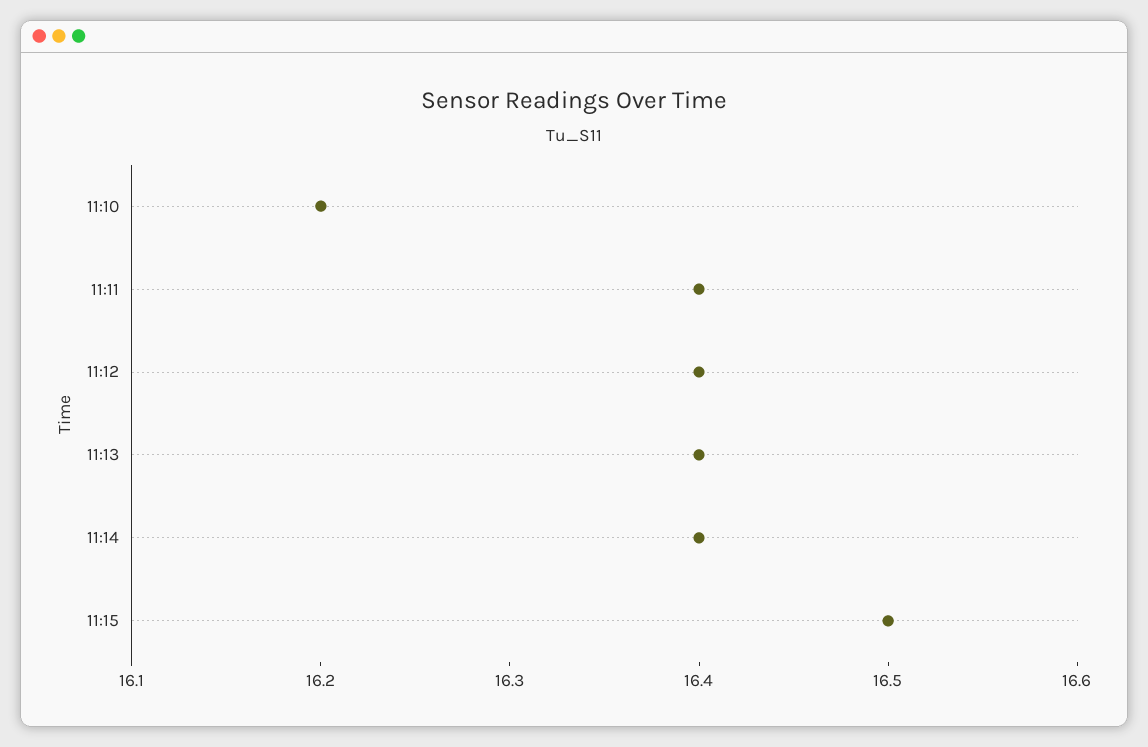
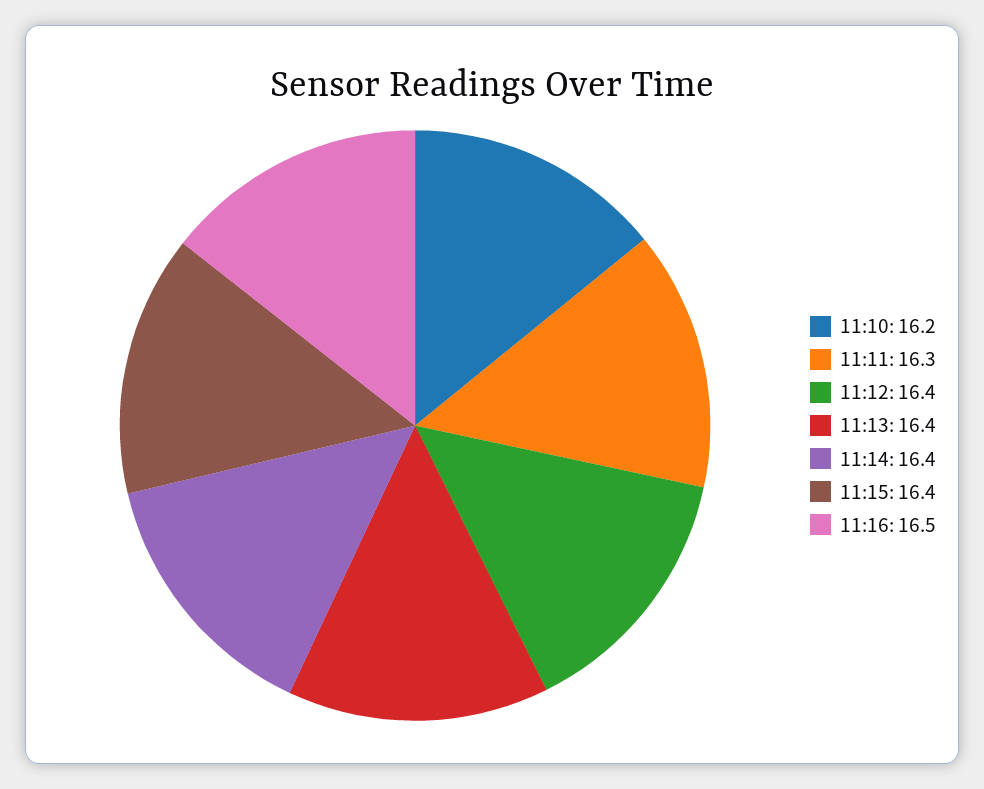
11:11: 16.4 -> 16.3
11:15: 16.5 -> 16.4
11:16: none -> 16.5

